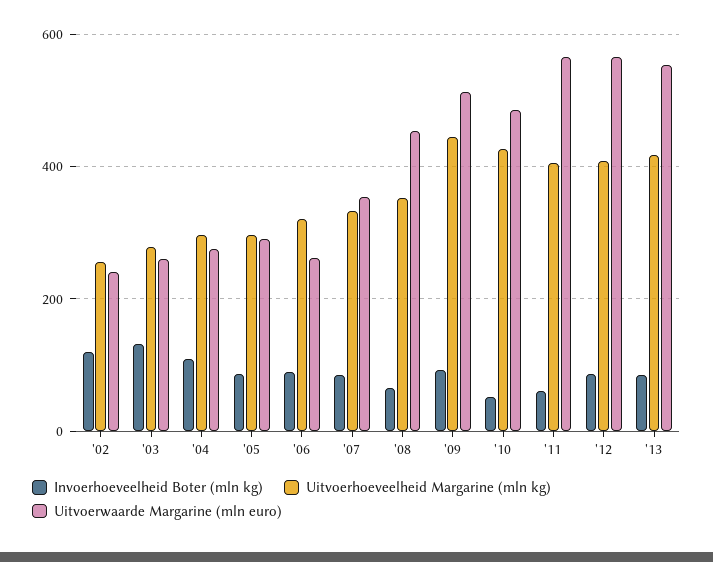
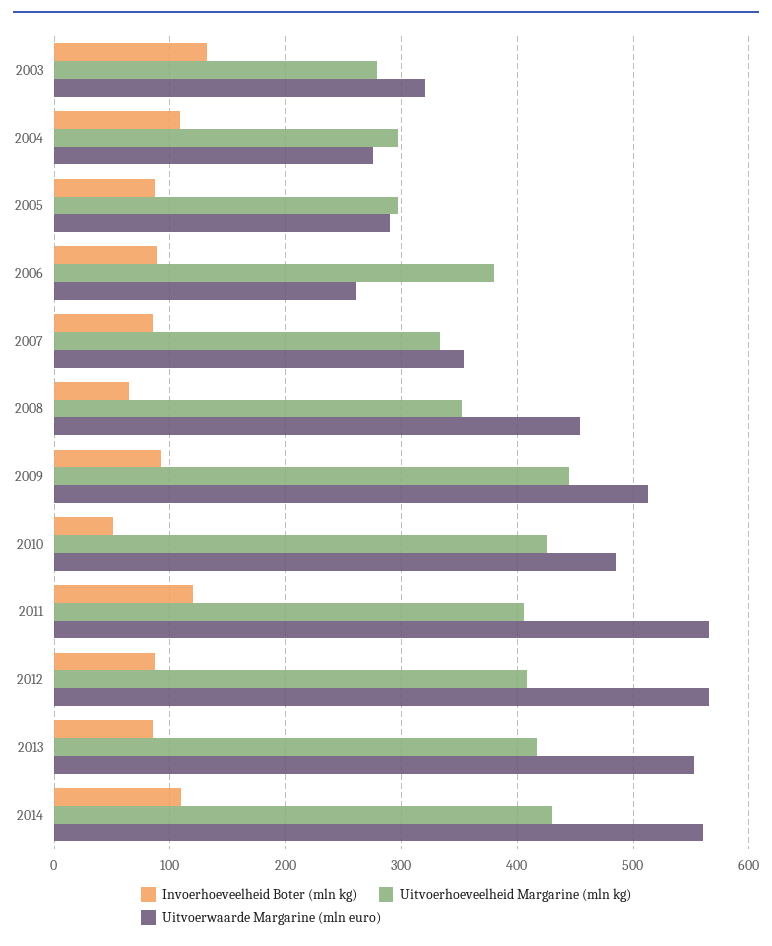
Invoerhoeveelheid Boter (mln kg), '02: 120 -> none
Uitvoerhoeveelheid Margarine (mln kg), '02: 260 -> none
Uitvoerwaarde Margarine (mln euro), '02: 240 -> none
Uitvoerwaarde Margarine (mln euro), '03: 260 -> 320
Uitvoerhoeveelheid Margarine (mln kg), '06: 320 -> 380
Invoerhoeveelheid Boter (mln kg), '11: 60 -> 120
Invoerhoeveelheid Boter (mln kg), 2014: none -> 110
Uitvoerhoeveelheid Margarine (mln kg), 2014: none -> 430
Uitvoerwaarde Margarine (mln euro), 2014: none -> 560

